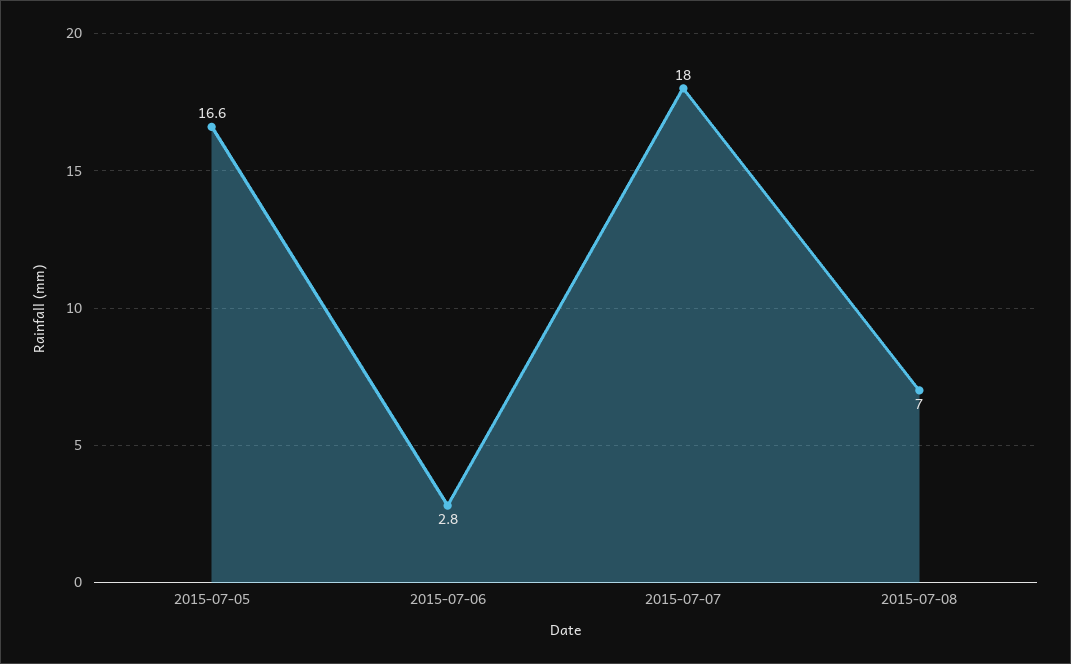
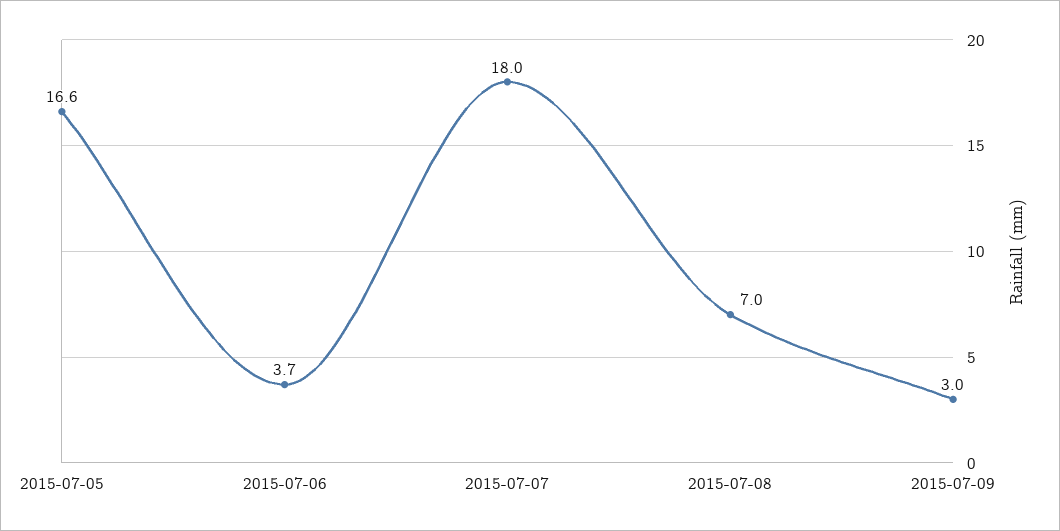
2015-07-06: 2.8 -> 3.7
2015-07-09: none -> 3

